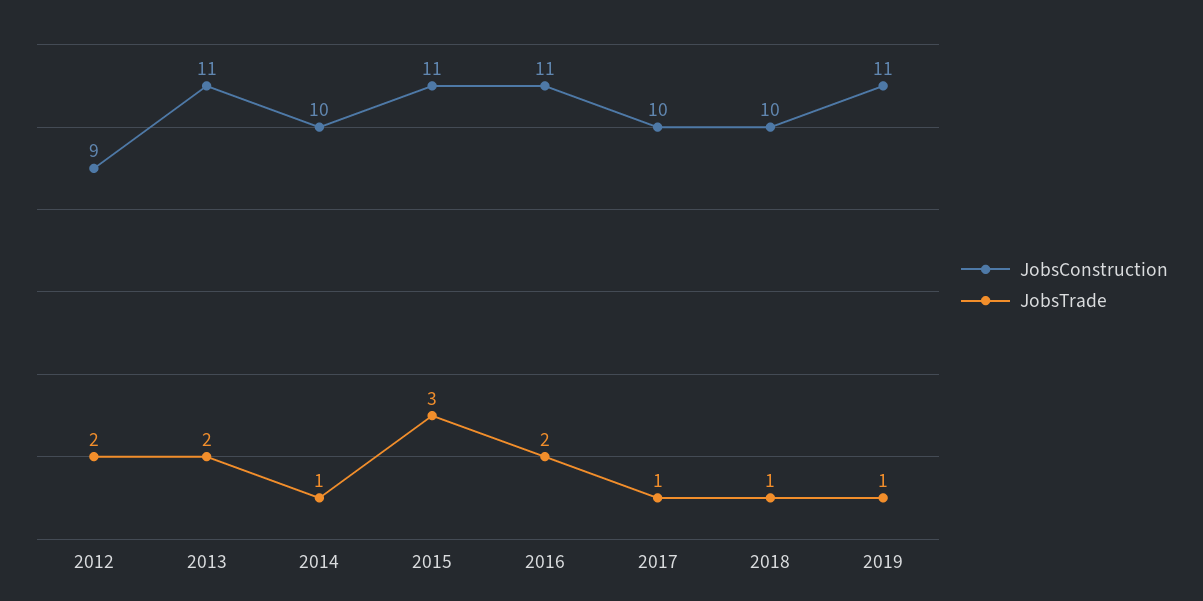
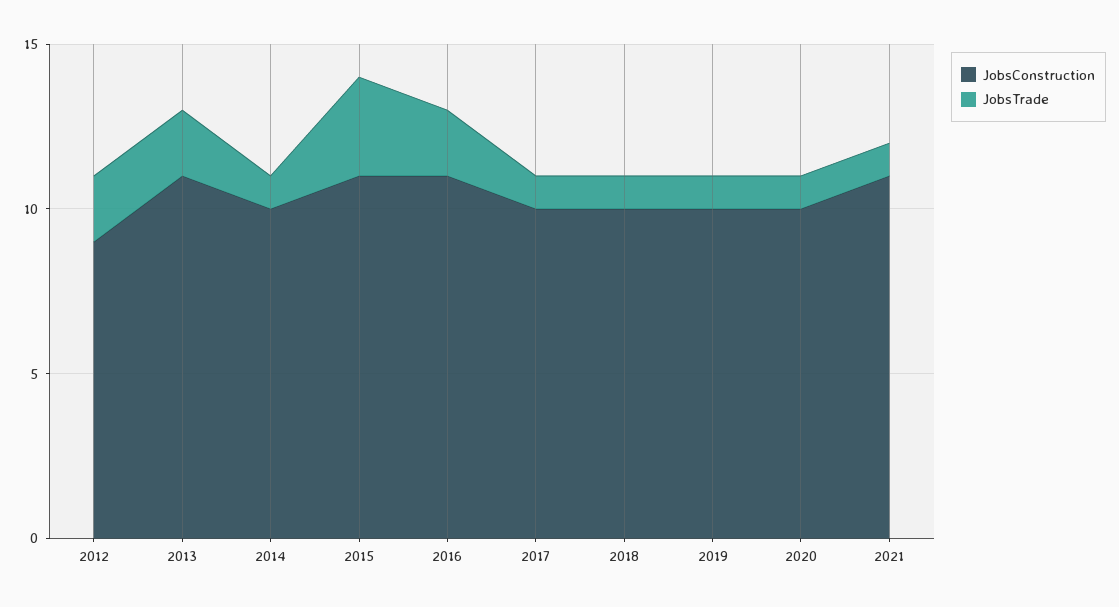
JobsConstruction, 2019: 11 -> 10
JobsConstruction, 2020: none -> 10
JobsTrade, 2020: none -> 1
JobsConstruction, 2021: none -> 11
JobsTrade, 2021: none -> 1

